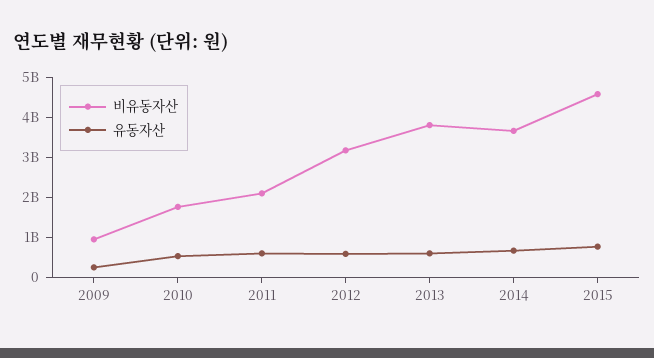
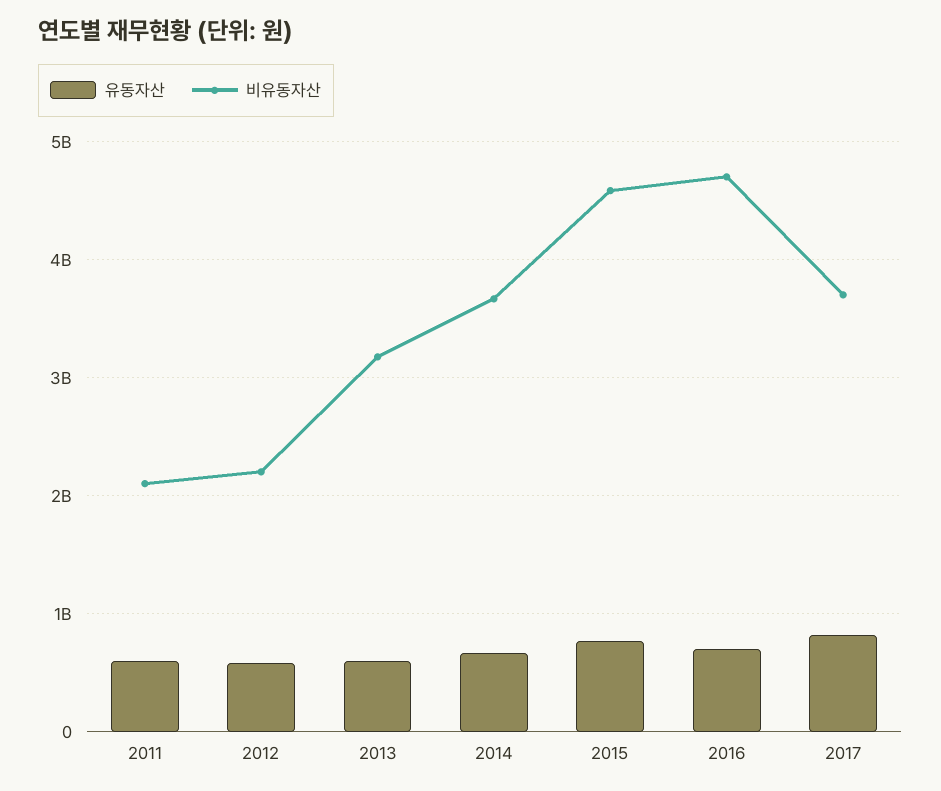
비유동자산, 2009: 1000000000 -> none
유동자산, 2009: 250000000 -> none
비유동자산, 2010: 1750000000 -> none
유동자산, 2010: 500000000 -> none
비유동자산, 2012: 3250000000 -> 2200000000
비유동자산, 2013: 3750000000 -> 3200000000
유동자산, 2016: none -> 700000000
비유동자산, 2016: none -> 4700000000
유동자산, 2017: none -> 800000000
비유동자산, 2017: none -> 3700000000

